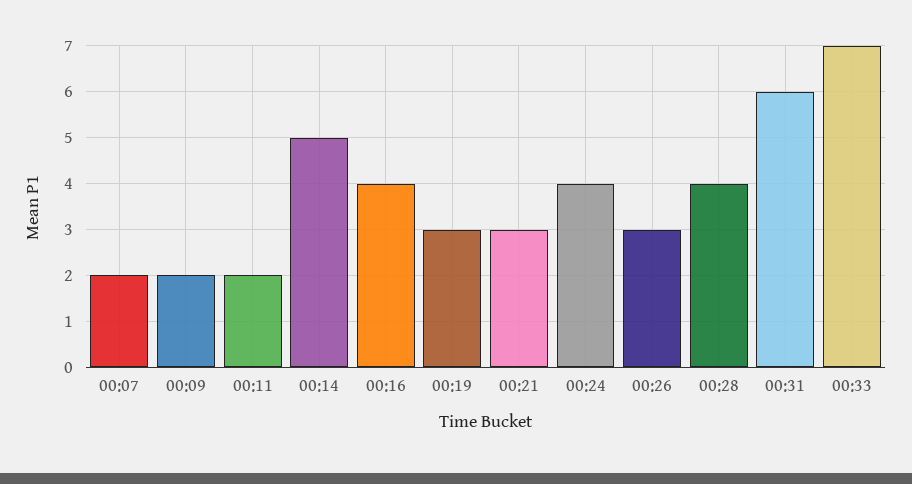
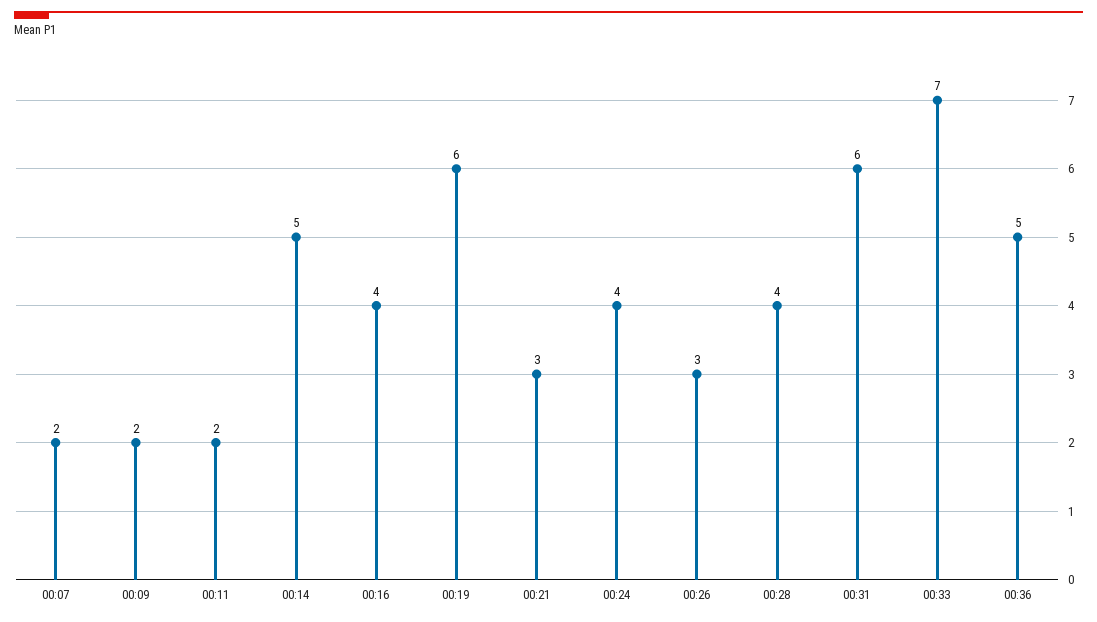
00:19: 3 -> 6
00:36: none -> 5

